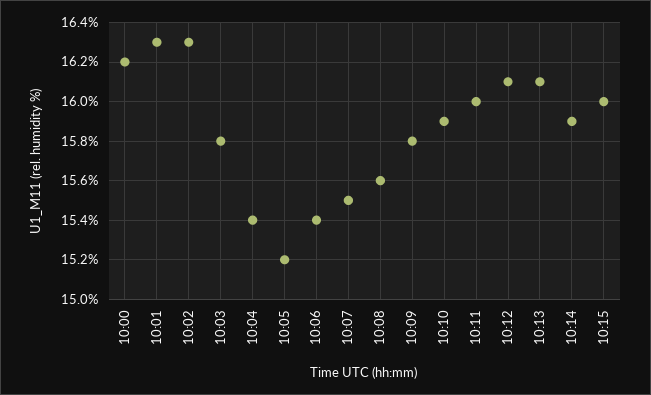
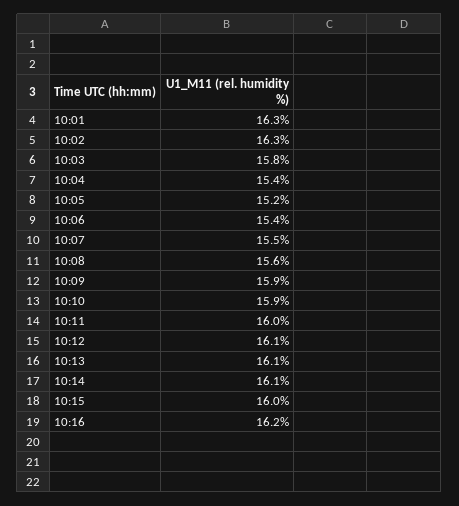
10:00: 16.2 -> none
10:09: 15.8 -> 15.9
10:14: 15.9 -> 16.1
10:16: none -> 16.2

